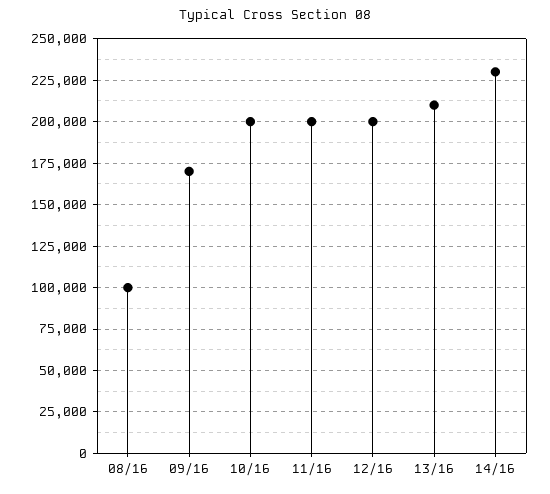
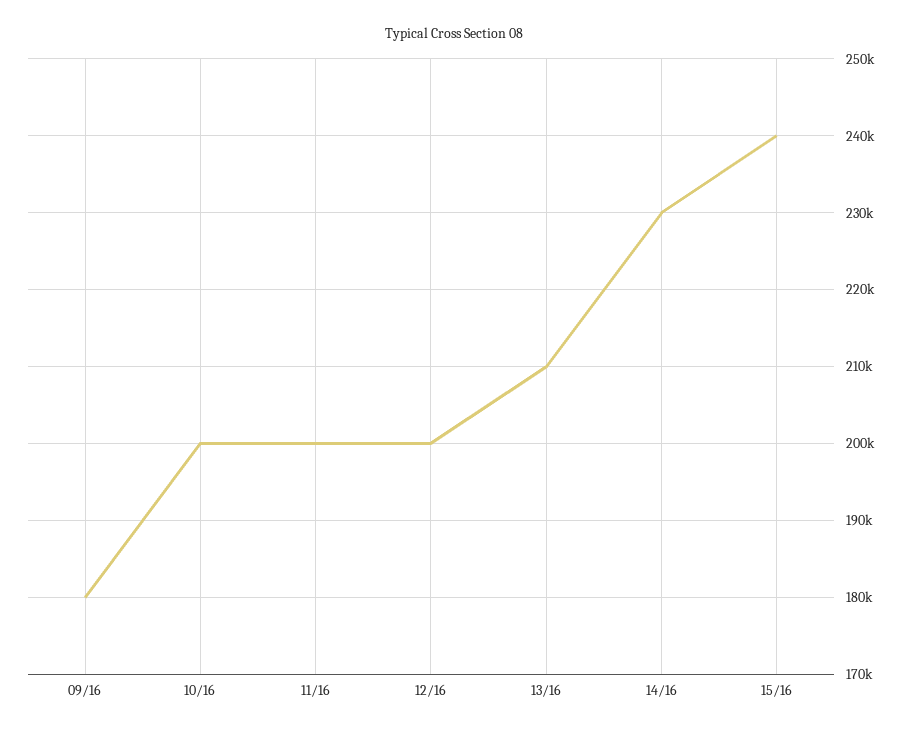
08/16: 100000 -> none
09/16: 170000 -> 180000
15/16: none -> 240000

